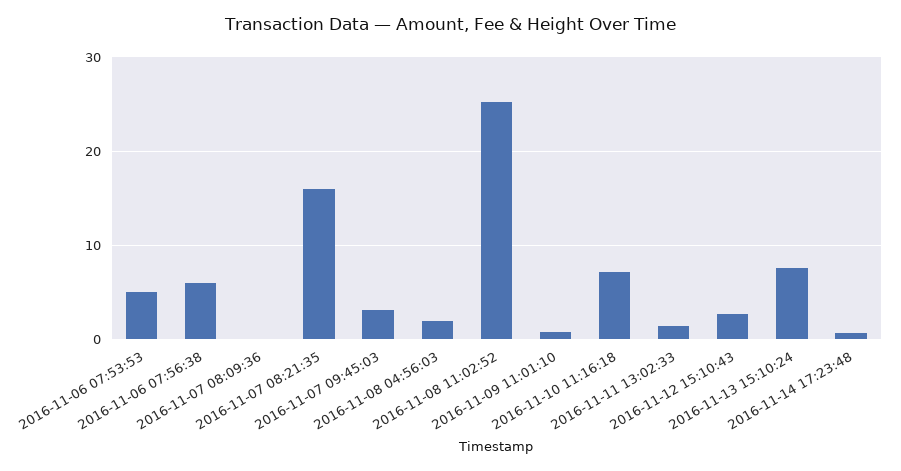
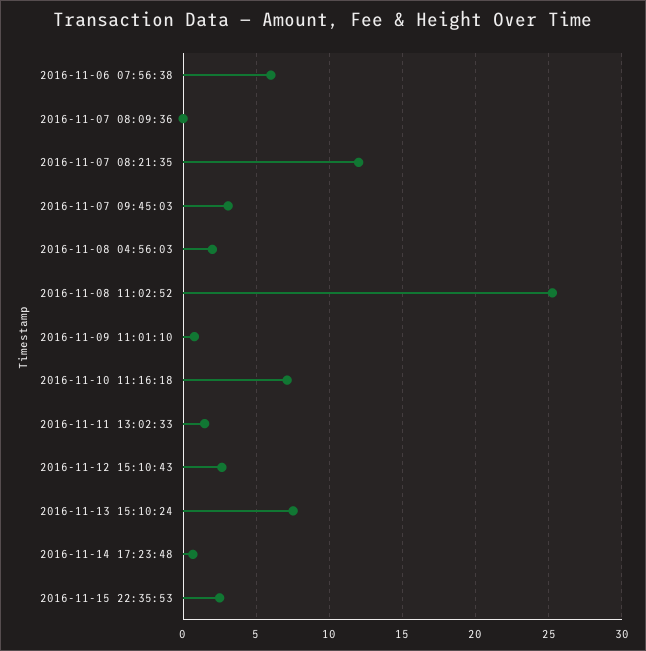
2016-11-06 07:53:53: 5 -> none
2016-11-07 08:21:35: 16 -> 12
2016-11-15 22:35:53: none -> 2.5

